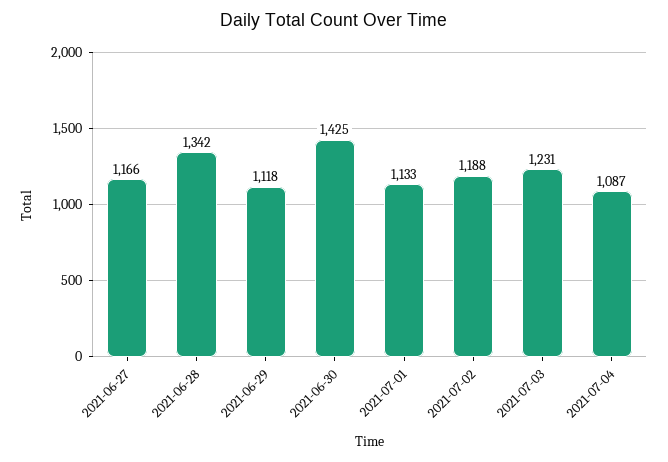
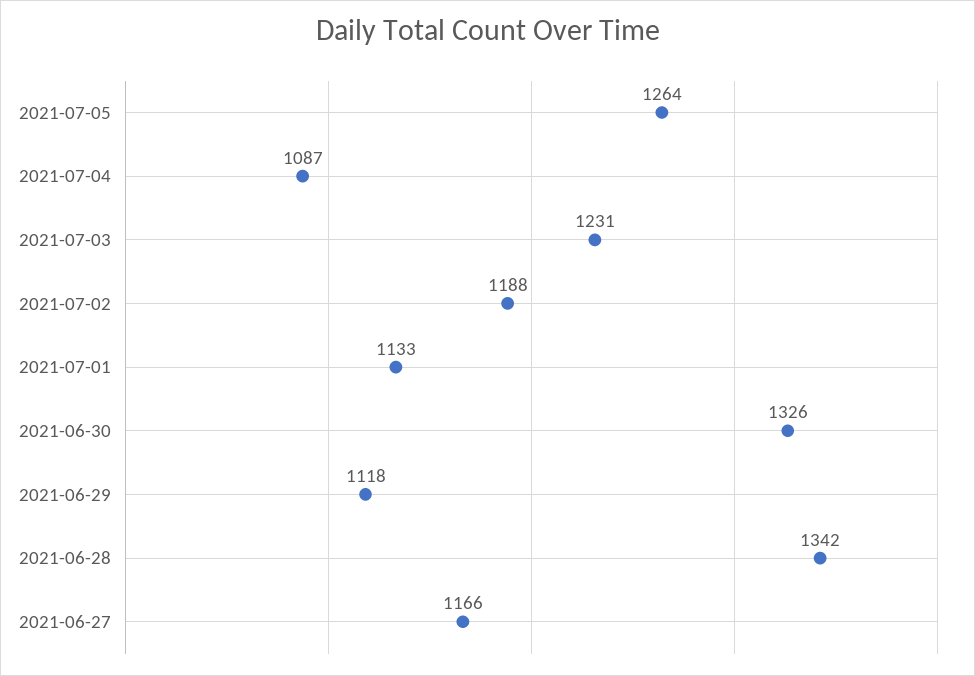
2021-06-30: 1425 -> 1326
2021-07-05: none -> 1264

